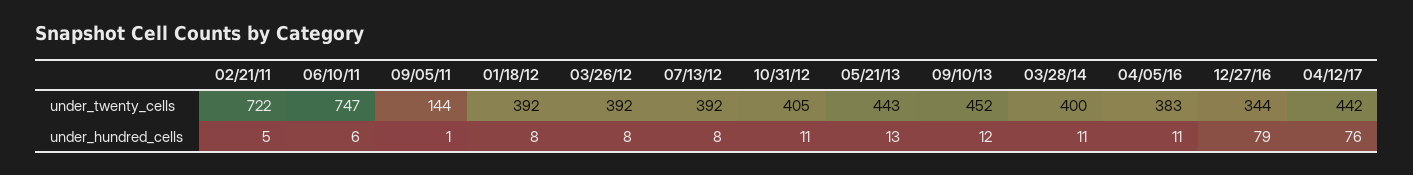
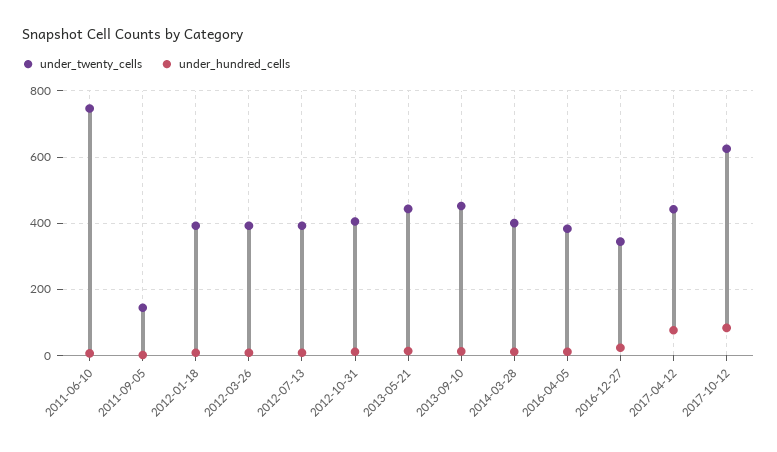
under_twenty_cells, 02/21/11: 722 -> none
under_hundred_cells, 02/21/11: 5 -> none
under_hundred_cells, 12/27/16: 79 -> 20
under_twenty_cells, 2017-10-12: none -> 620
under_hundred_cells, 2017-10-12: none -> 80

